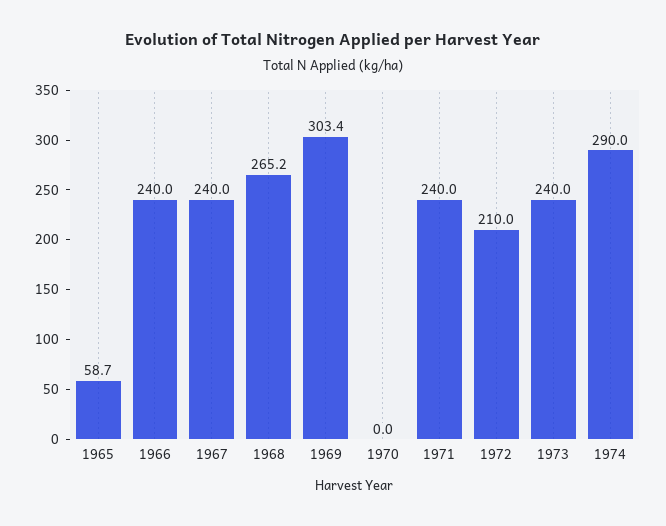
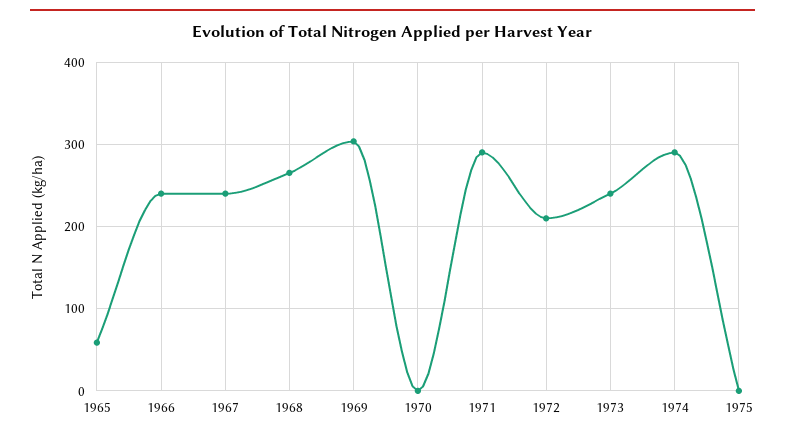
1971: 240 -> 290
1975: none -> 0

